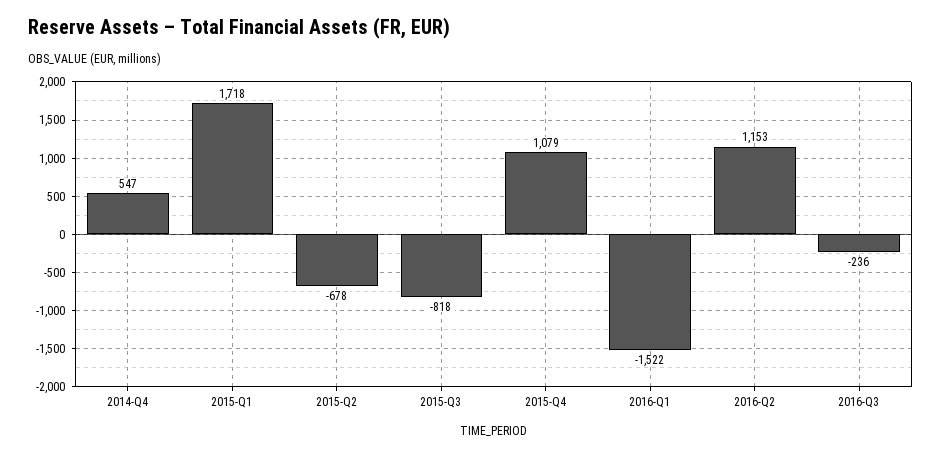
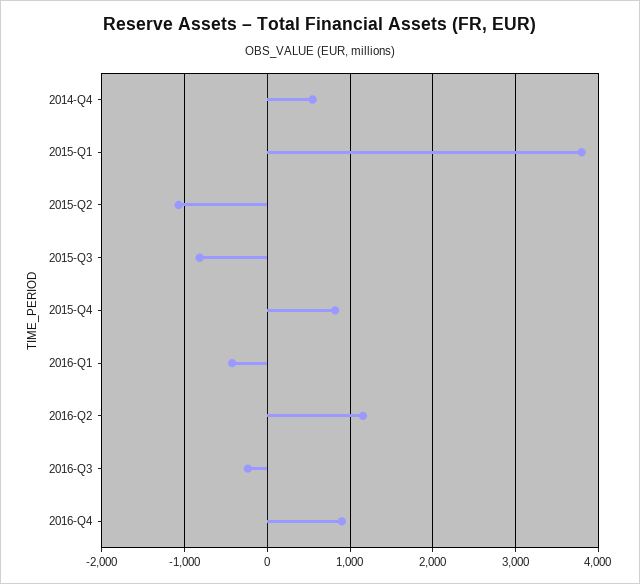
2015-Q1: 1718 -> 3800
2015-Q2: -678 -> -1100
2015-Q4: 1079 -> 800
2016-Q1: -1522 -> -400
2016-Q4: none -> 900

